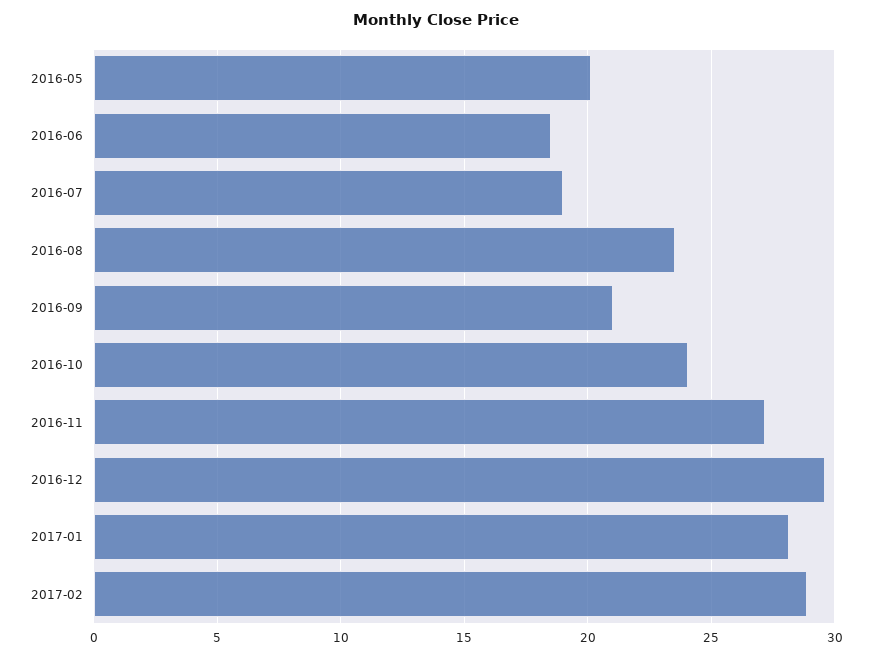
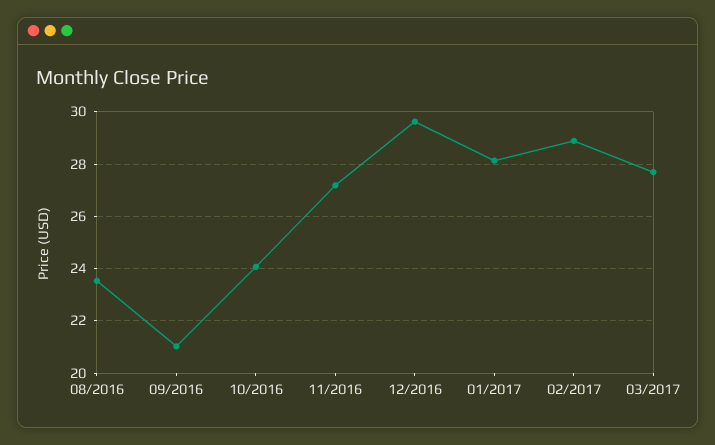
2016-05: 20 -> none
2016-06: 18.5 -> none
2016-07: 19 -> none
03/2017: none -> 27.75

